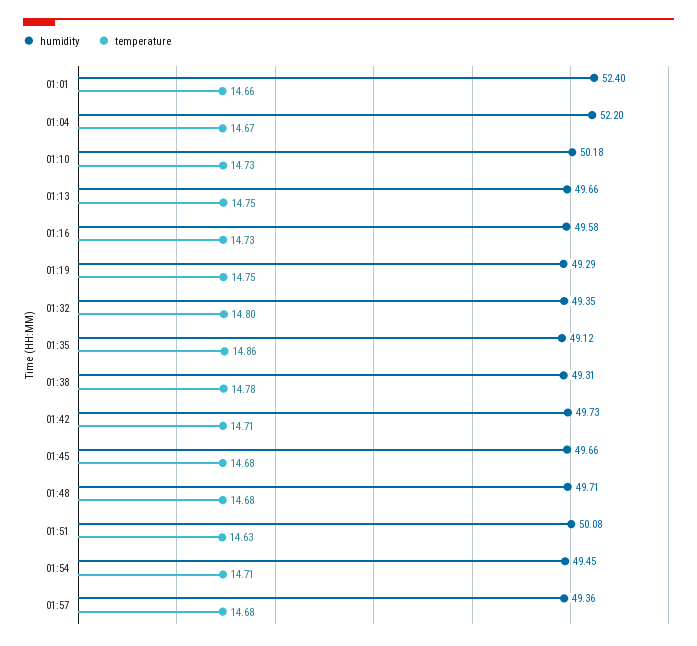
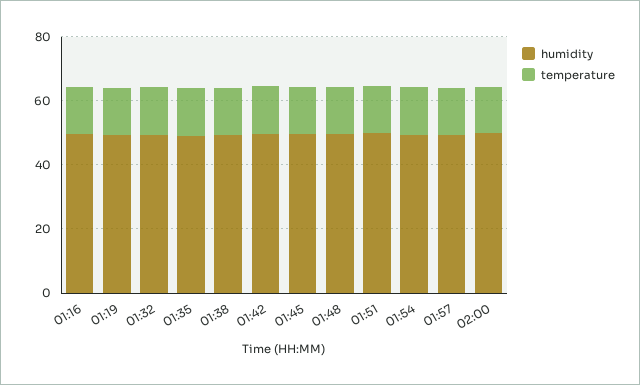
humidity, 01:01: 52.4 -> none
temperature, 01:01: 14.66 -> none
humidity, 01:04: 52.2 -> none
temperature, 01:04: 14.67 -> none
humidity, 01:10: 50.18 -> none
temperature, 01:10: 14.73 -> none
humidity, 01:13: 49.66 -> none
temperature, 01:13: 14.75 -> none
humidity, 02:00: none -> 50
temperature, 02:00: none -> 15

